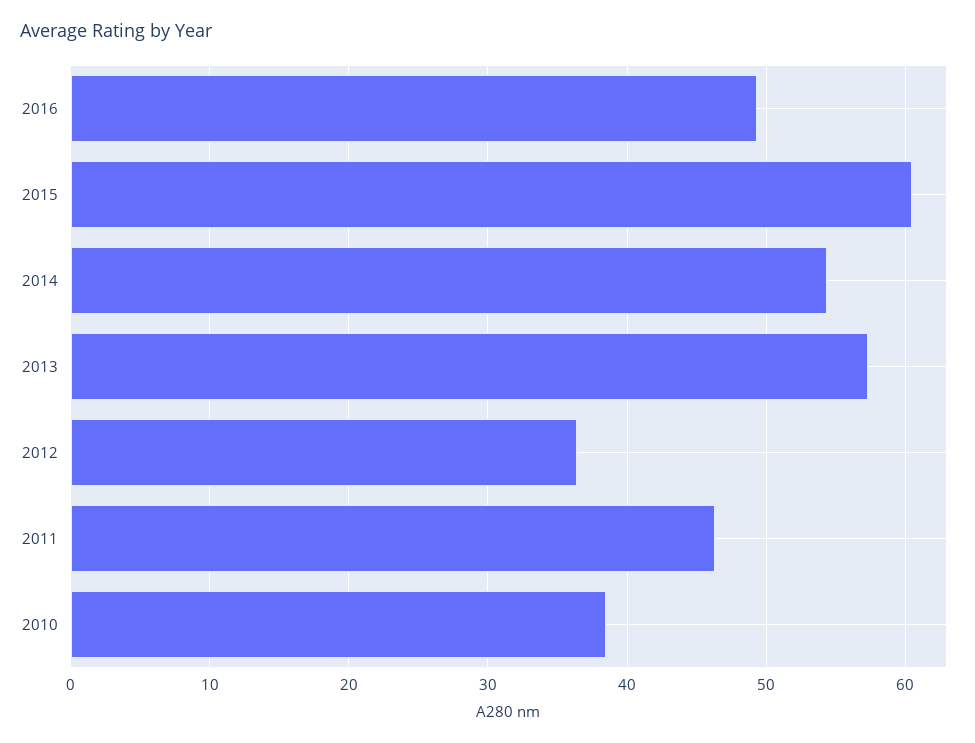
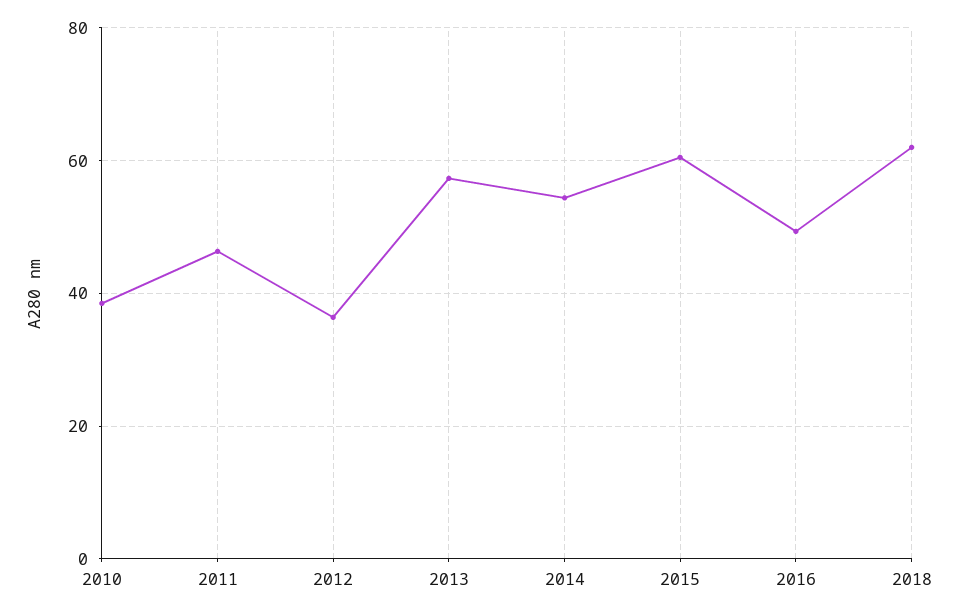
2018: none -> 62

